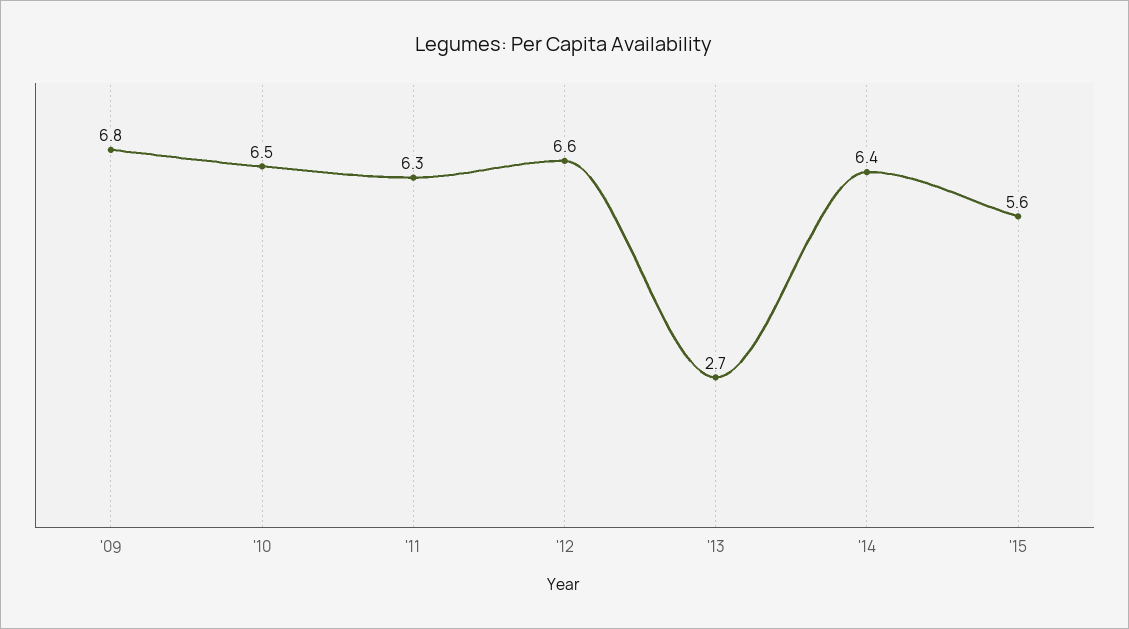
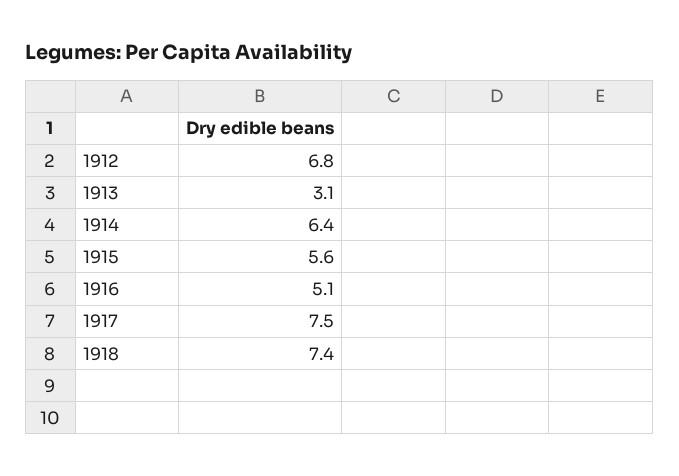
'09: 6.8 -> none
'10: 6.5 -> none
'11: 6.3 -> none
'12: 6.6 -> 6.8
'13: 2.7 -> 3.1
1916: none -> 5.1
1917: none -> 7.5
1918: none -> 7.4

